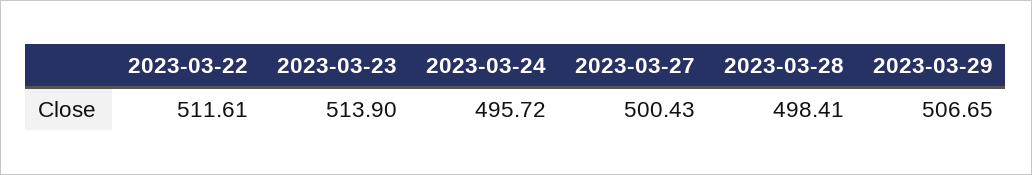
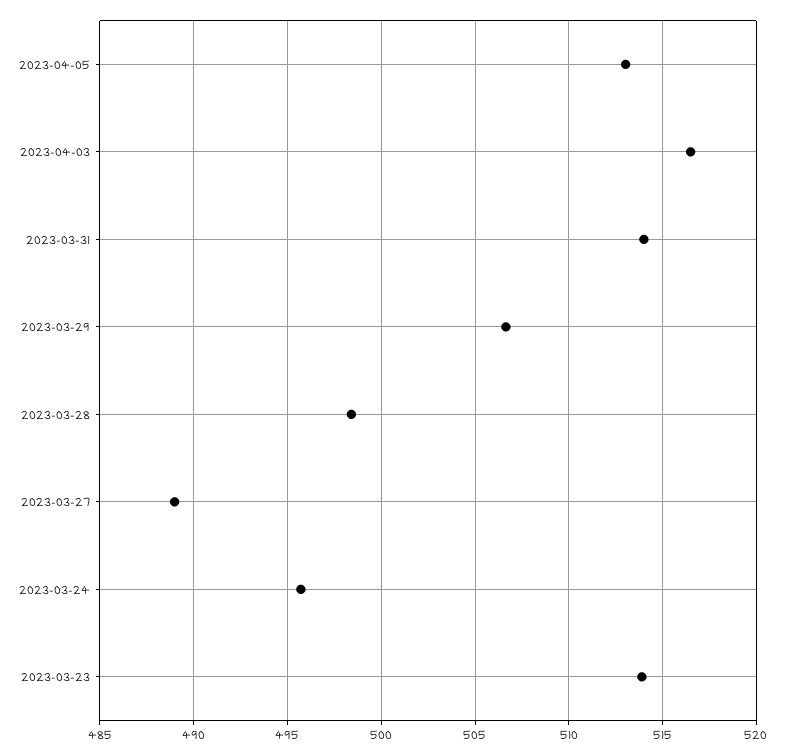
2023-03-22: 511.61 -> none
2023-03-27: 500.43 -> 489
2023-04-05: none -> 513
2023-04-03: none -> 516.5
2023-03-31: none -> 514

